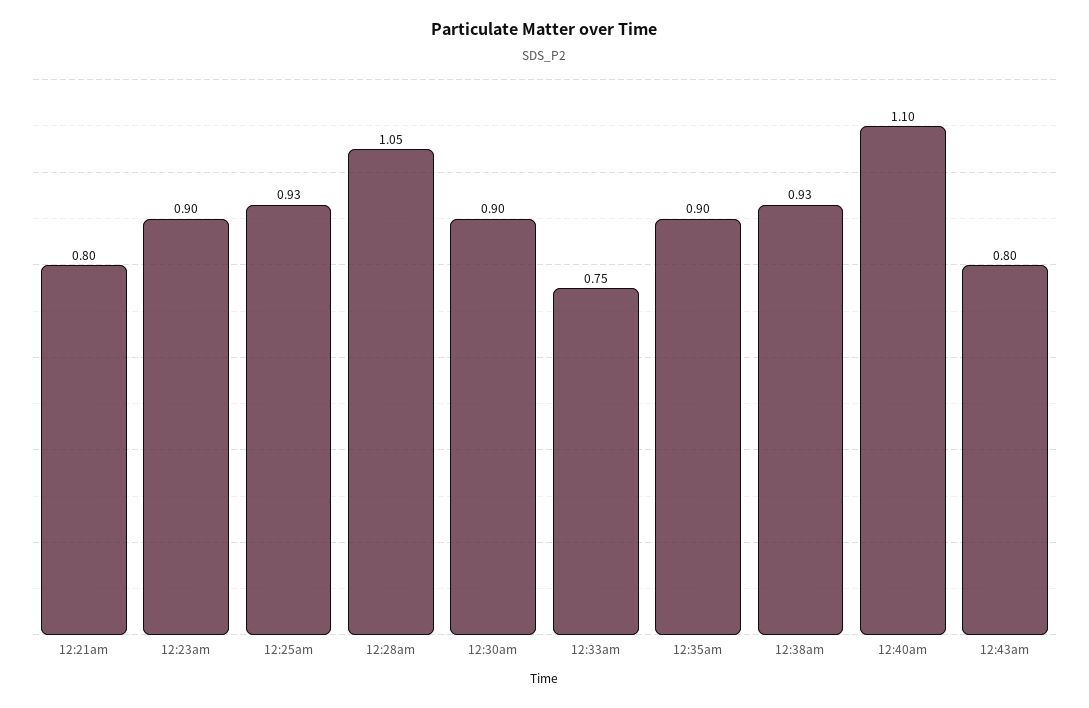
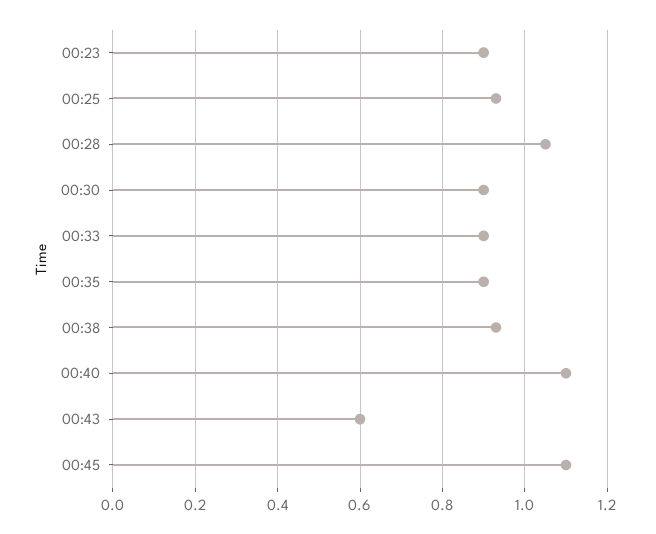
12:21am: 0.8 -> none
12:33am: 0.75 -> 0.9
12:43am: 0.8 -> 0.6
00:45: none -> 1.1

